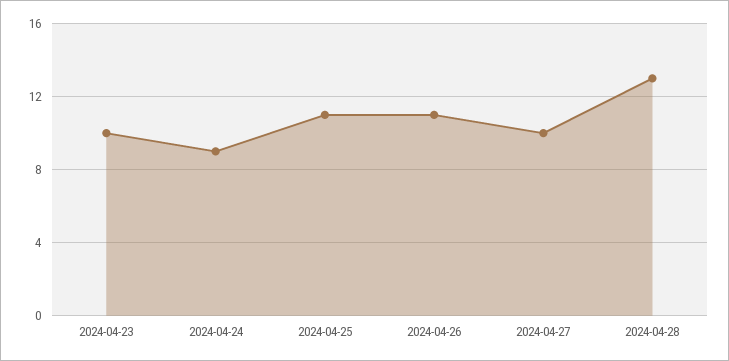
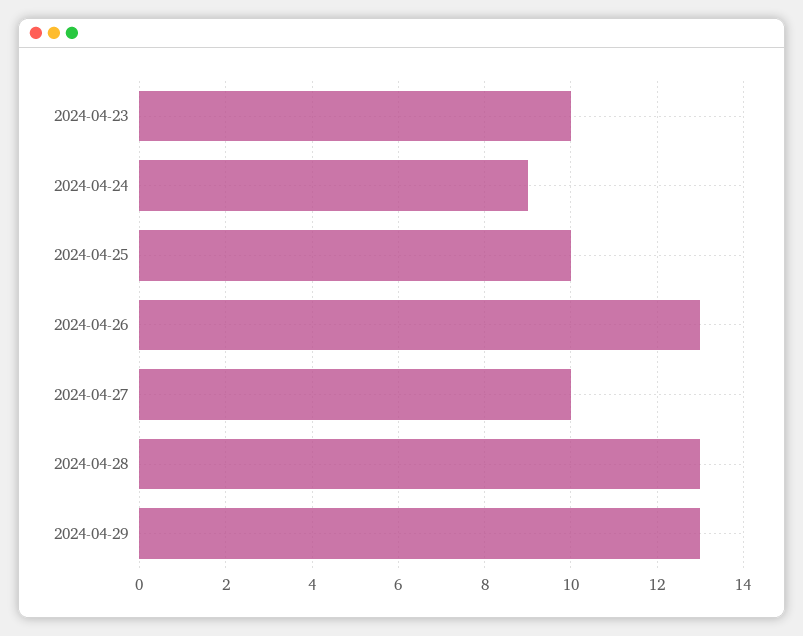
2024-04-25: 11 -> 10
2024-04-26: 11 -> 13
2024-04-29: none -> 13

